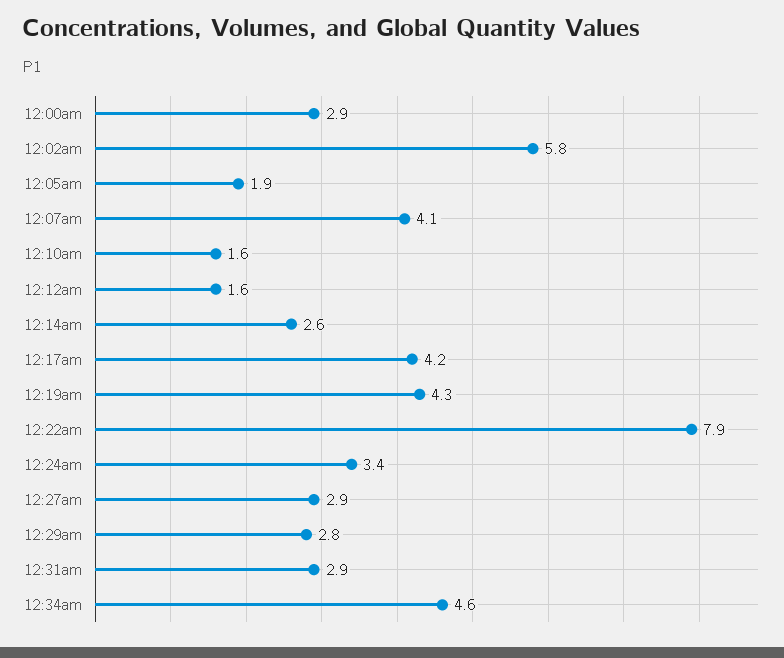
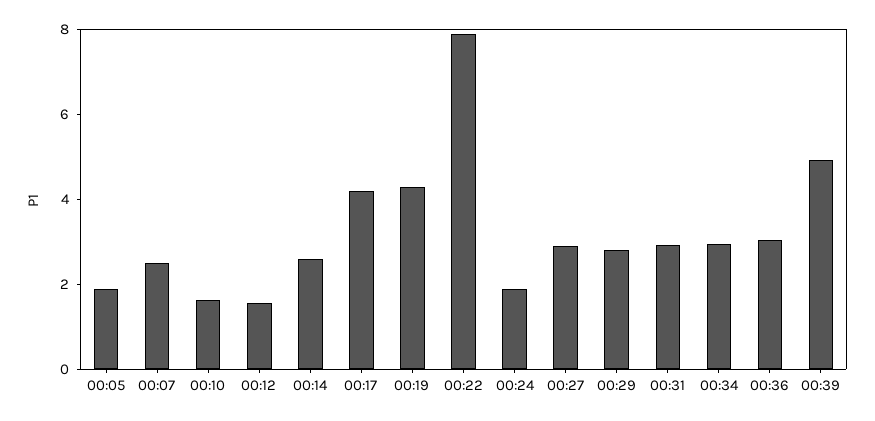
12:00am: 2.9 -> none
12:02am: 5.8 -> none
12:07am: 4.1 -> 2.5
12:24am: 3.4 -> 2
12:34am: 4.6 -> 3
00:36: none -> 3
00:39: none -> 5

